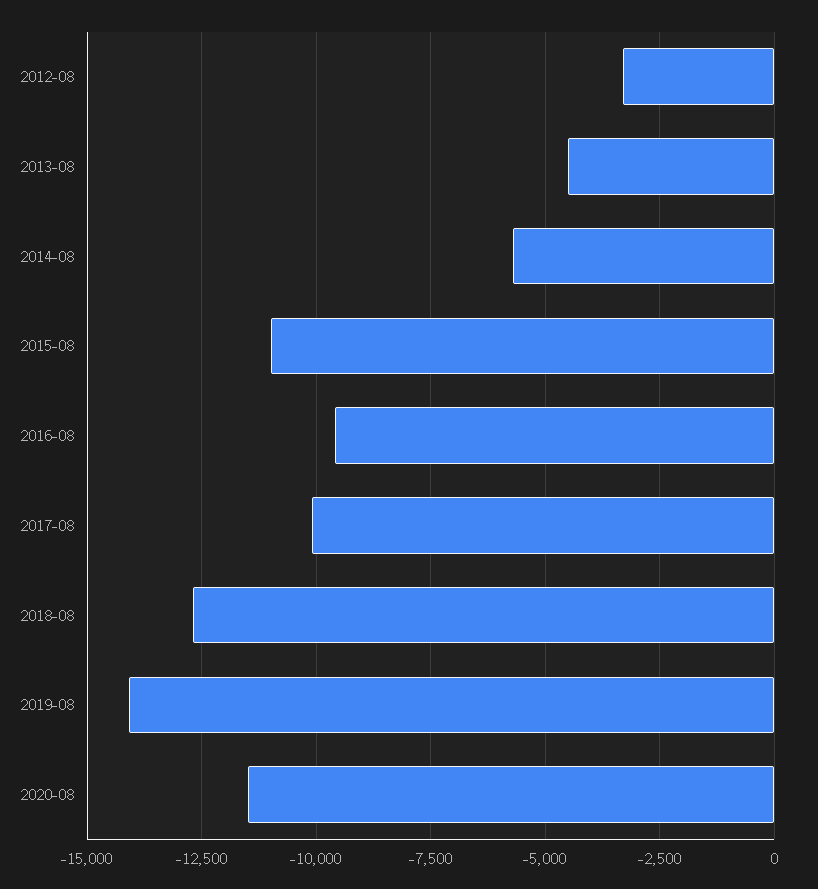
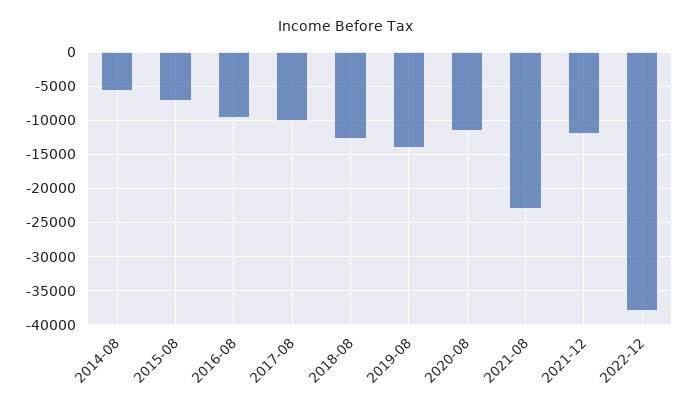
2012-08: -3250 -> none
2013-08: -4500 -> none
2015-08: -11000 -> -7000
2021-08: none -> -23000
2021-12: none -> -12000
2022-12: none -> -38000

